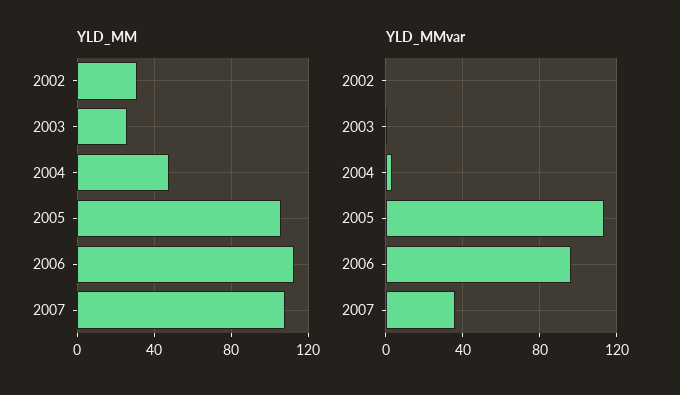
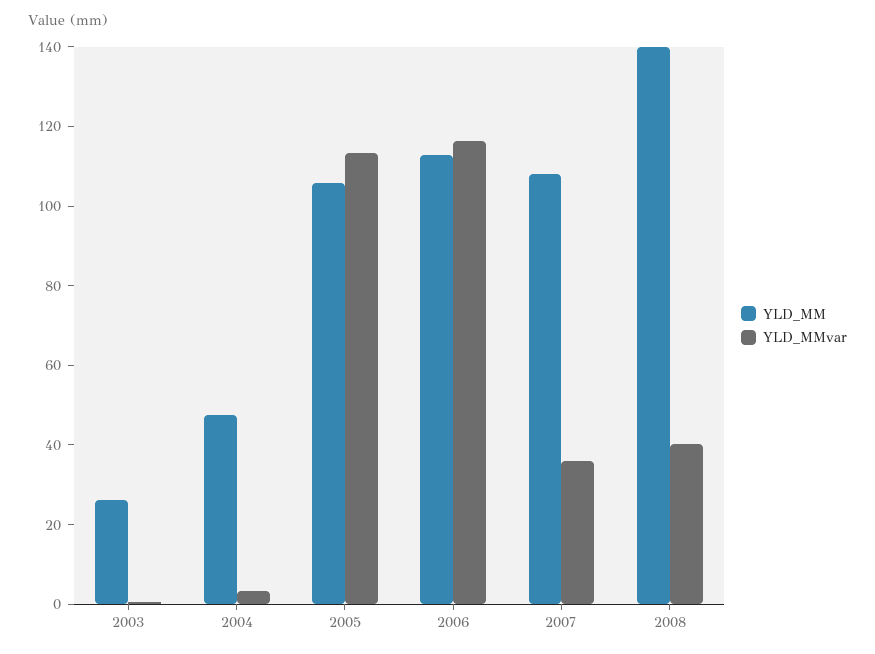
YLD_MM, 2002: 30 -> none
YLD_MMvar, 2002: 0 -> none
YLD_MMvar, 2006: 95 -> 115
YLD_MM, 2008: none -> 140
YLD_MMvar, 2008: none -> 40

